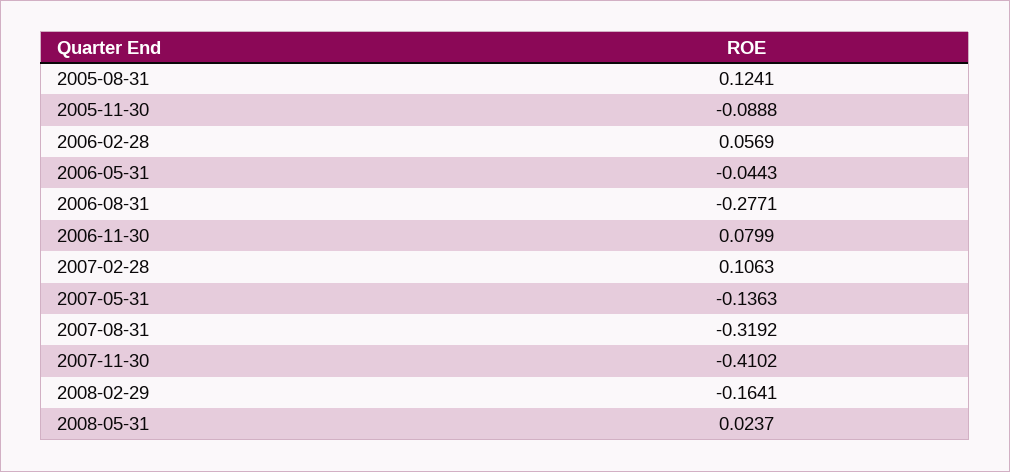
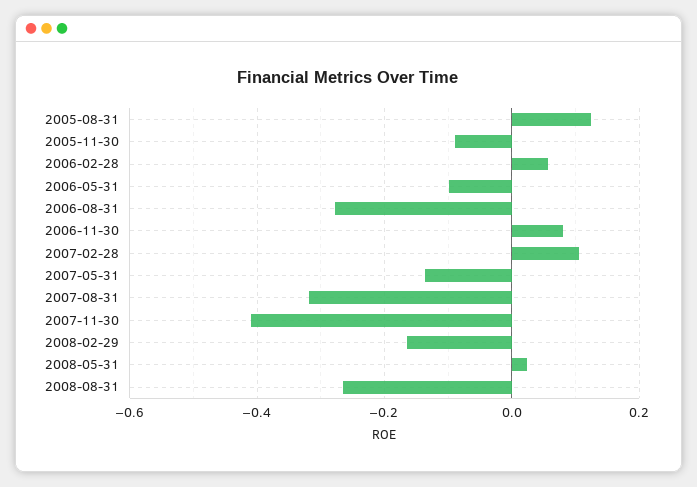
2006-05-31: -0.0443 -> -0.1
2008-08-31: none -> -0.26

